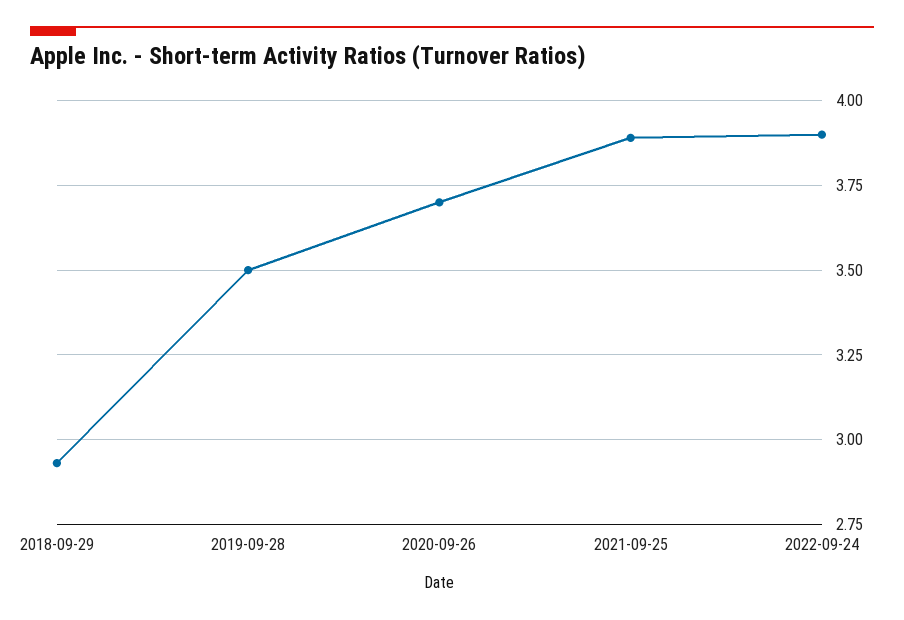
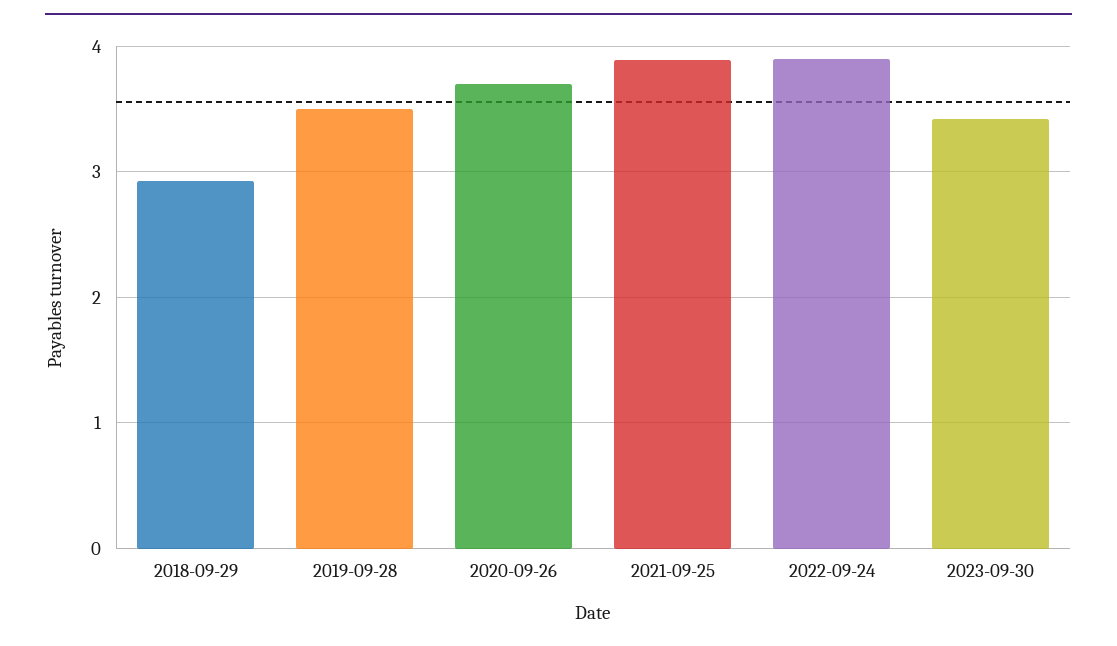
2023-09-30: none -> 3.4

